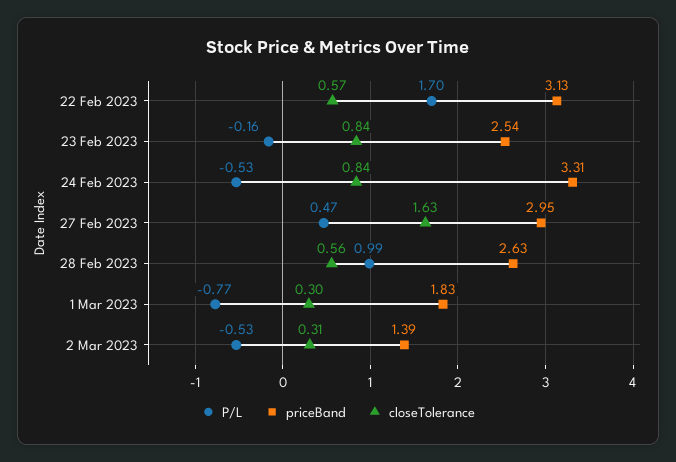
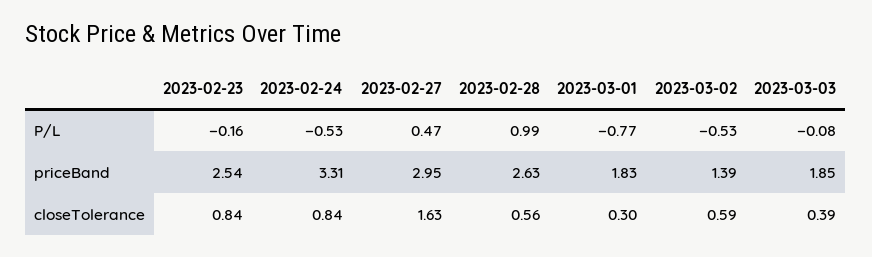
P/L, 22 Feb 2023: 1.7 -> none
priceBand, 22 Feb 2023: 3.13 -> none
closeTolerance, 22 Feb 2023: 0.57 -> none
closeTolerance, 2 Mar 2023: 0.31 -> 0.59
P/L, 2023-03-03: none -> -0.08
priceBand, 2023-03-03: none -> 1.85
closeTolerance, 2023-03-03: none -> 0.39

